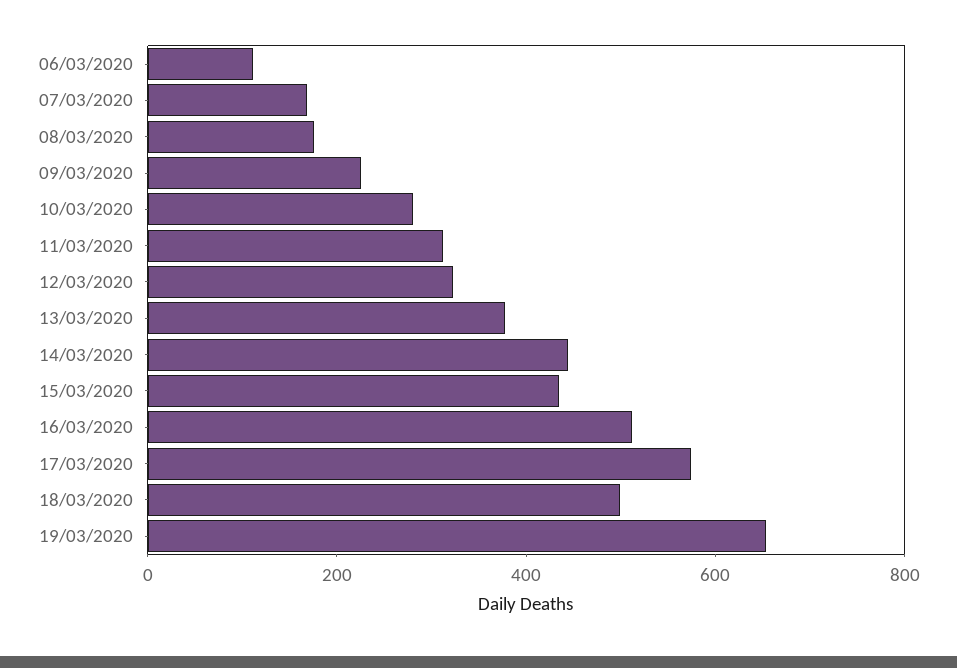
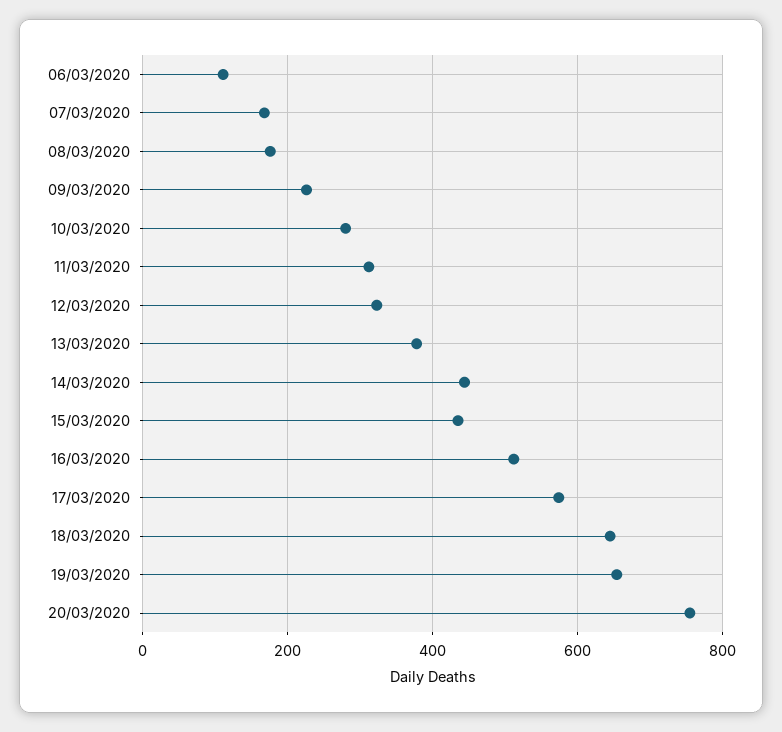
18/03/2020: 500 -> 640
20/03/2020: none -> 760

